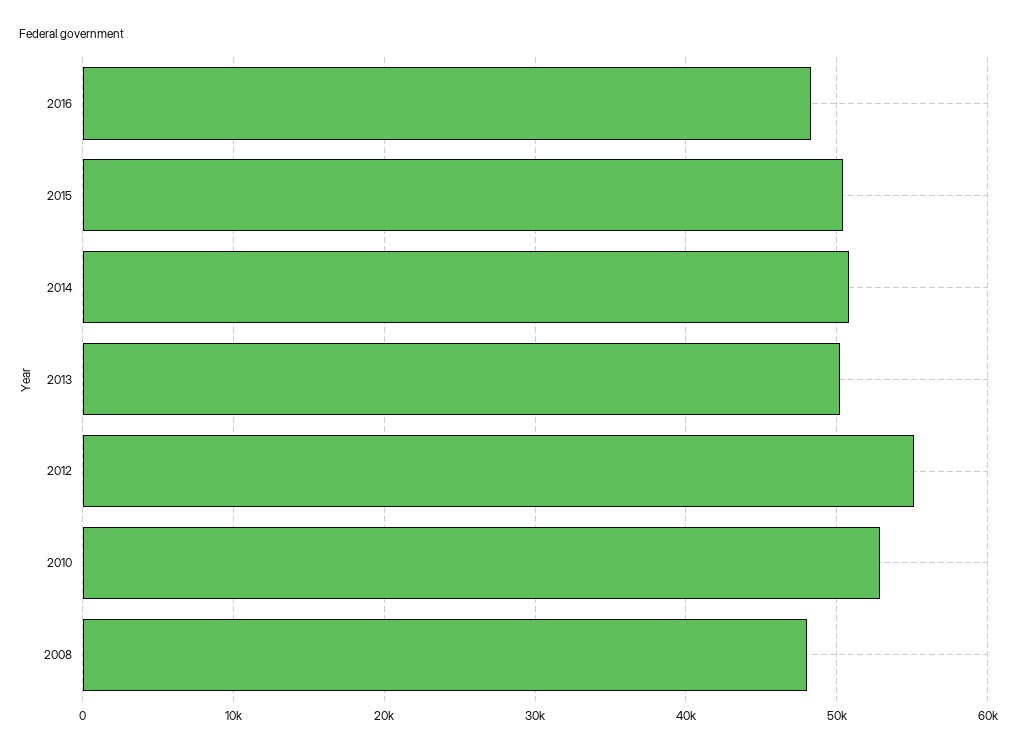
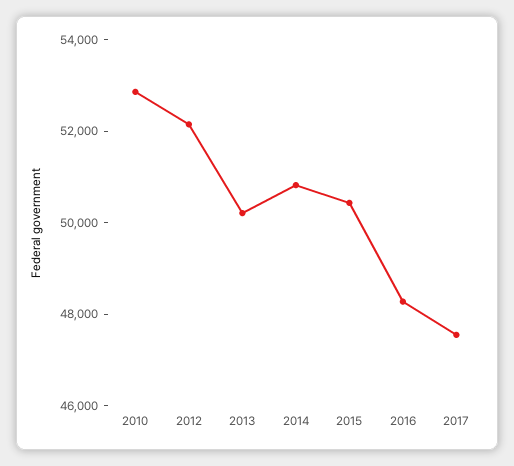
2012: 55000 -> 52000
2008: 48000 -> none
2017: none -> 47500

